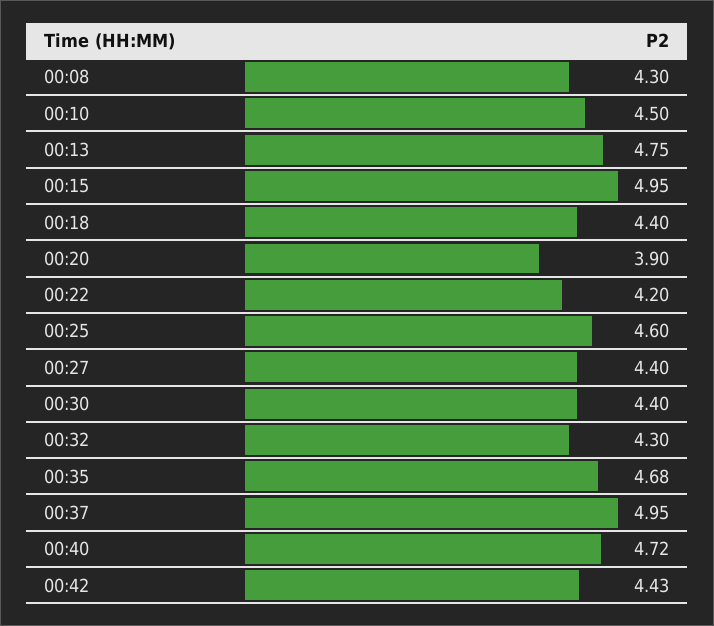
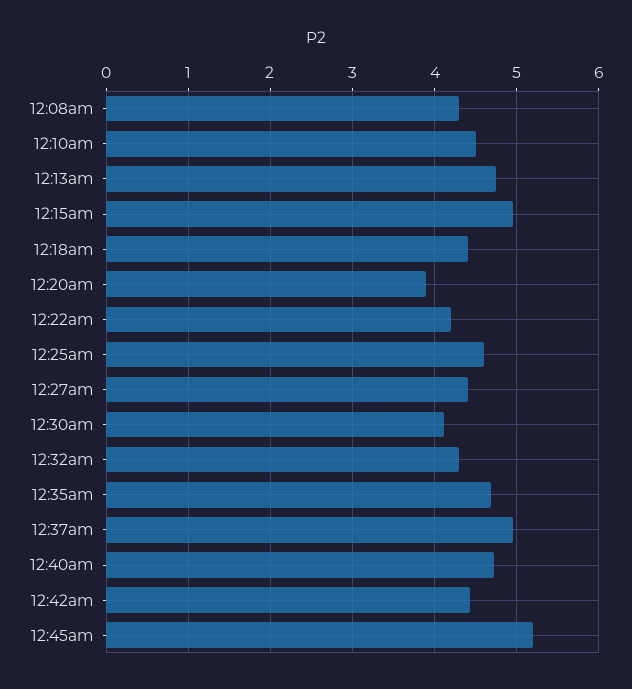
00:30: 4.4 -> 4.1
12:45am: none -> 5.2

